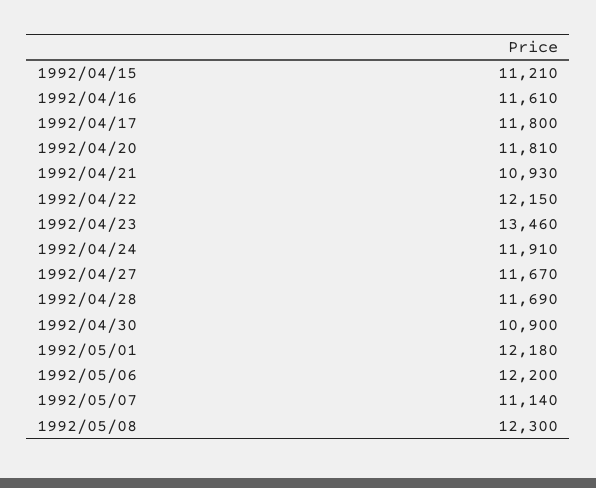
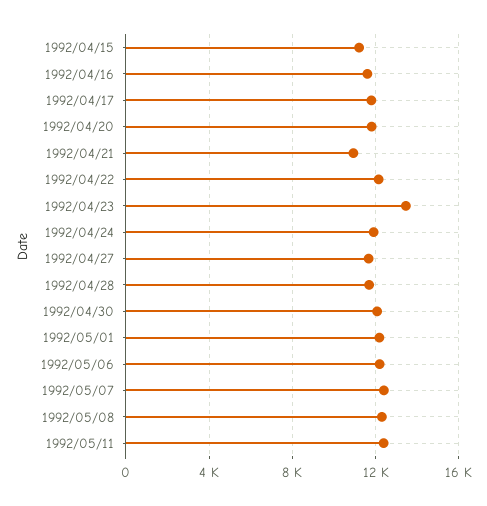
1992/04/30: 10900 -> 12000
1992/05/07: 11140 -> 12500
1992/05/11: none -> 12500

